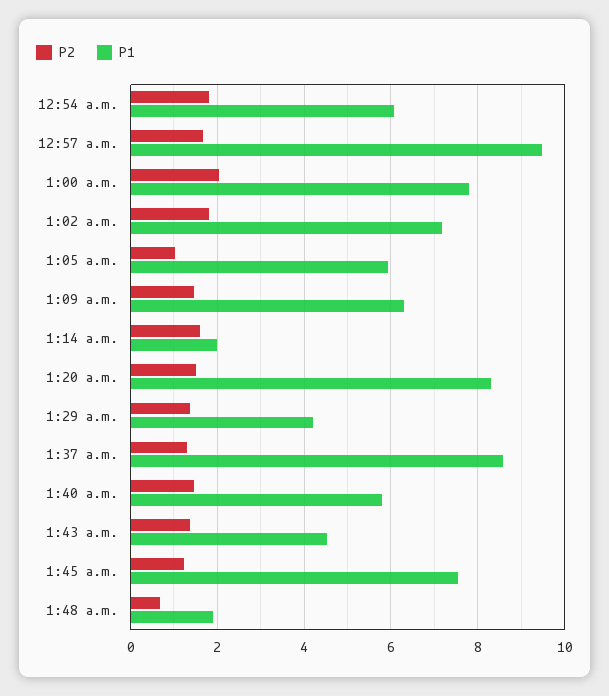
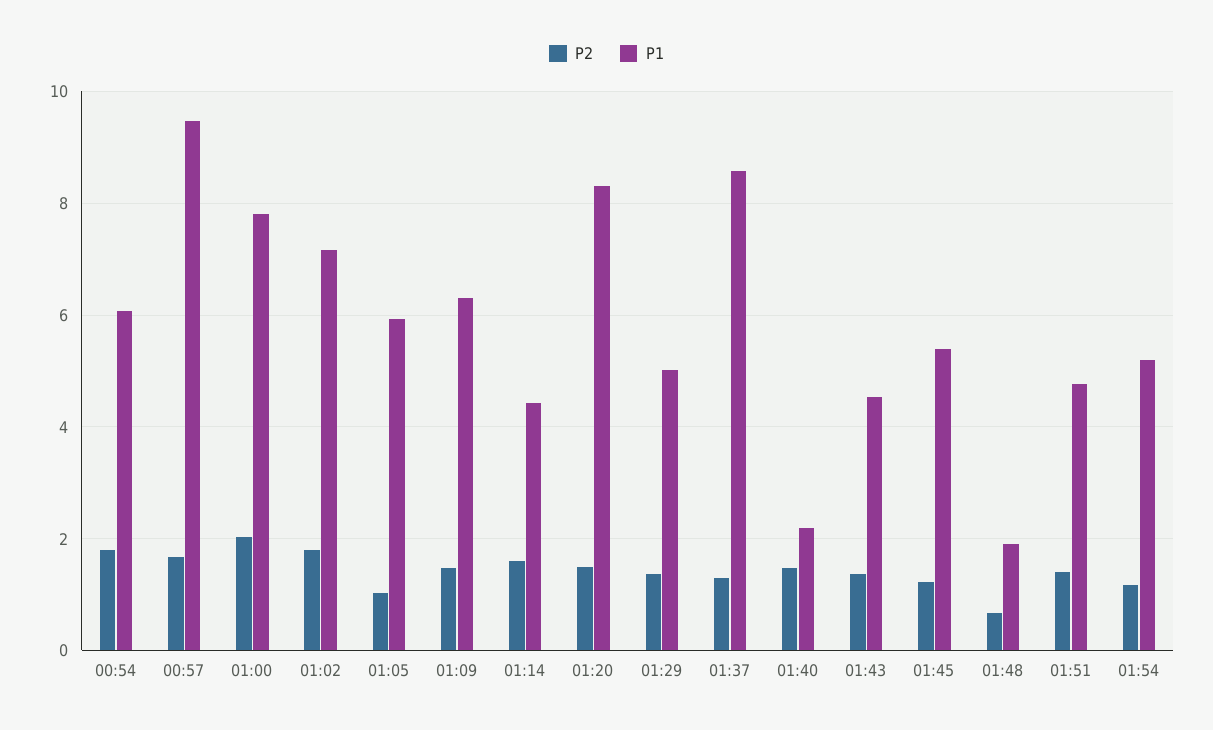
P1, 1:14 a.m.: 2 -> 4.4
P1, 1:29 a.m.: 4.2 -> 5
P1, 1:40 a.m.: 5.8 -> 2.2
P1, 1:45 a.m.: 7.6 -> 5.4
P2, 01:51: none -> 1.4
P1, 01:51: none -> 4.8
P2, 01:54: none -> 1.2
P1, 01:54: none -> 5.2

